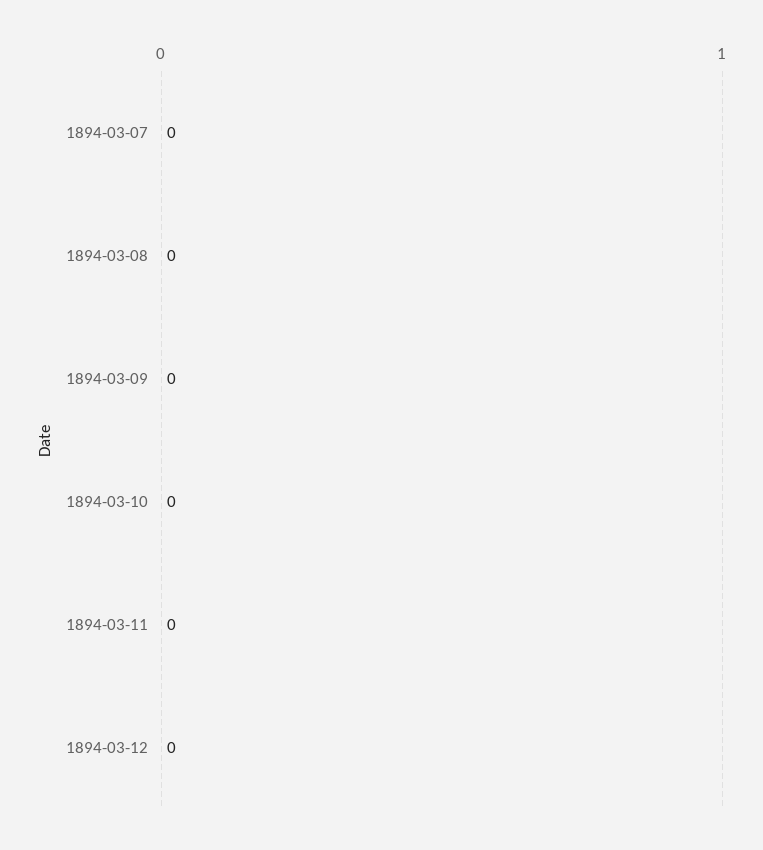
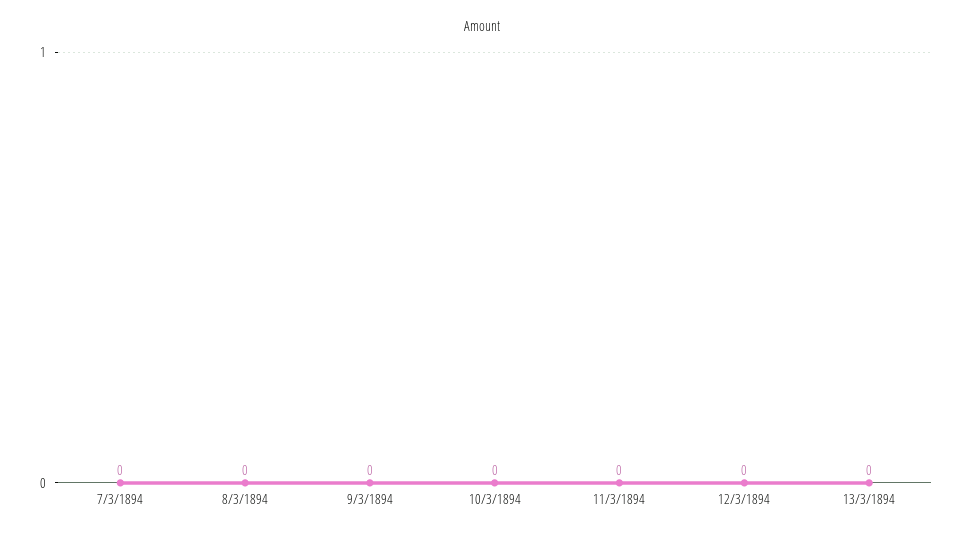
13/3/1894: none -> 0

